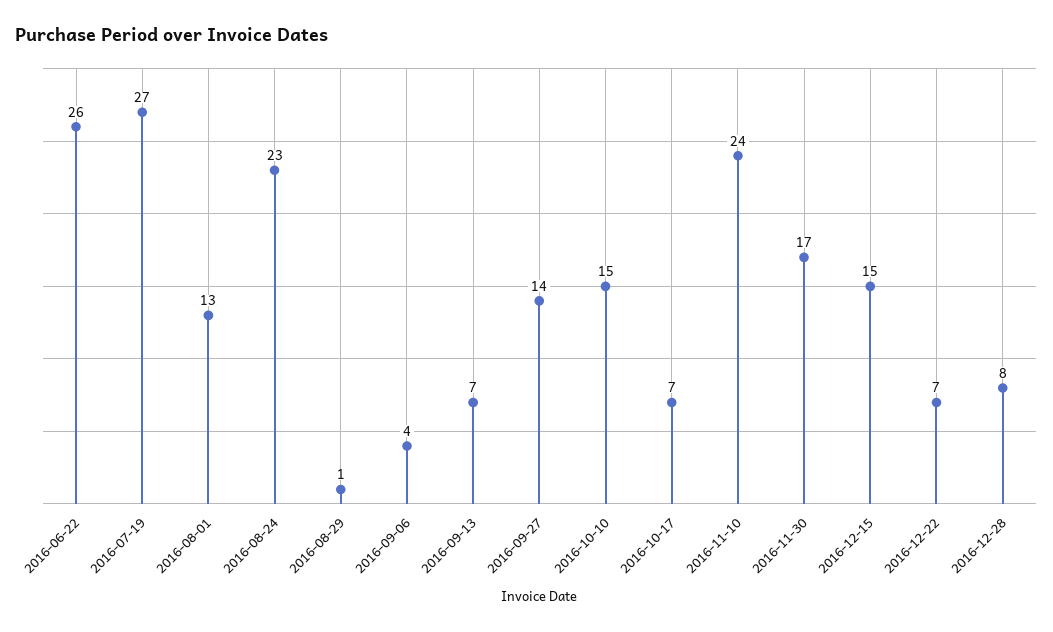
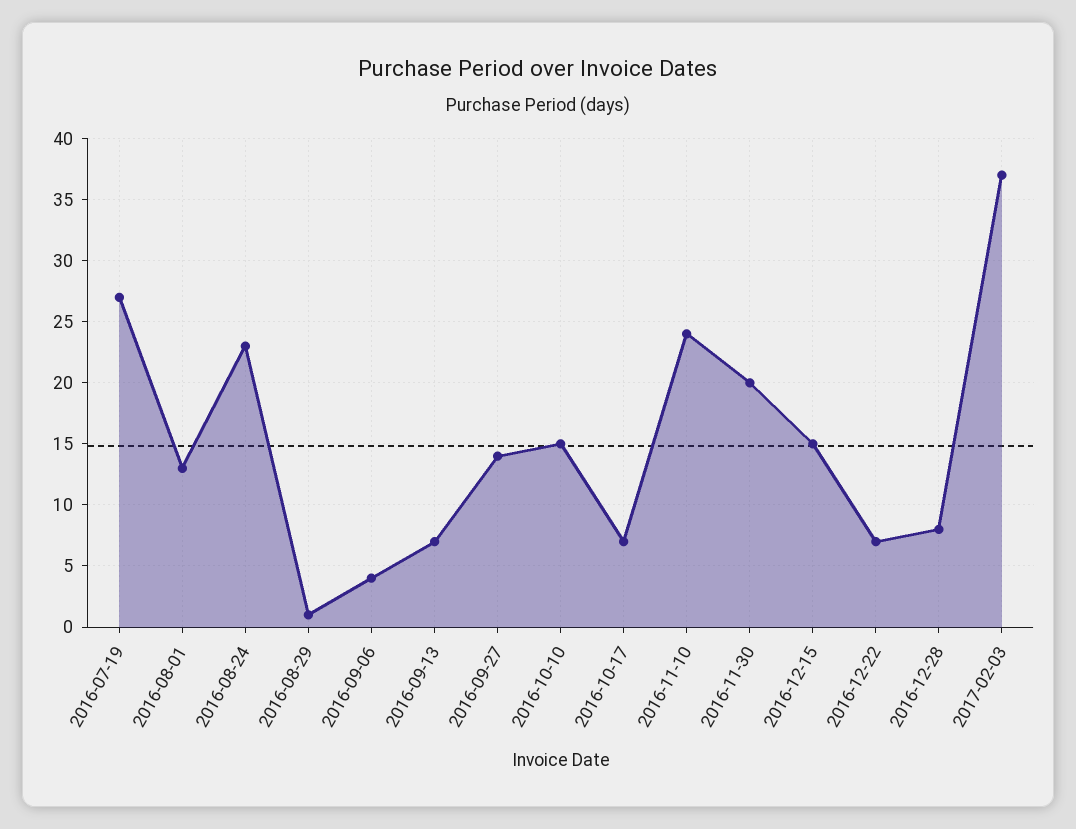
2016-06-22: 26 -> none
2016-11-30: 17 -> 20
2017-02-03: none -> 37

